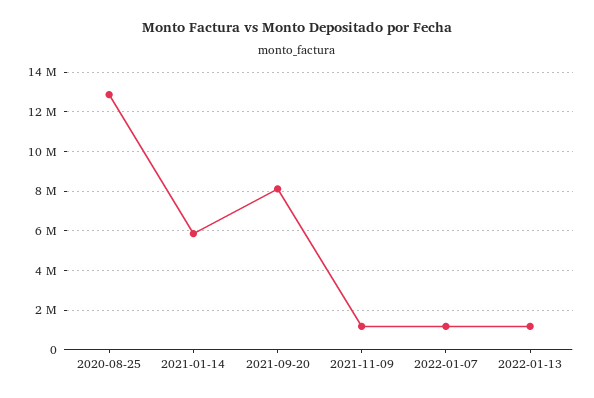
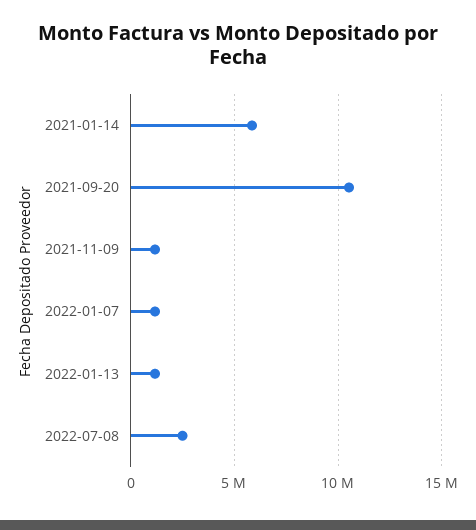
2020-08-25: 13000000 -> none
2021-09-20: 8000000 -> 10500000
2022-07-08: none -> 2500000

